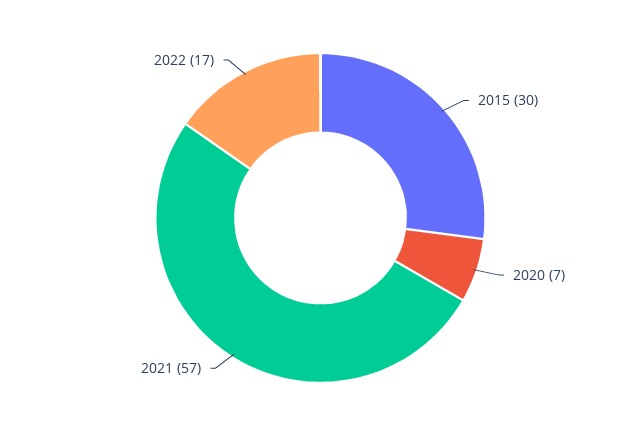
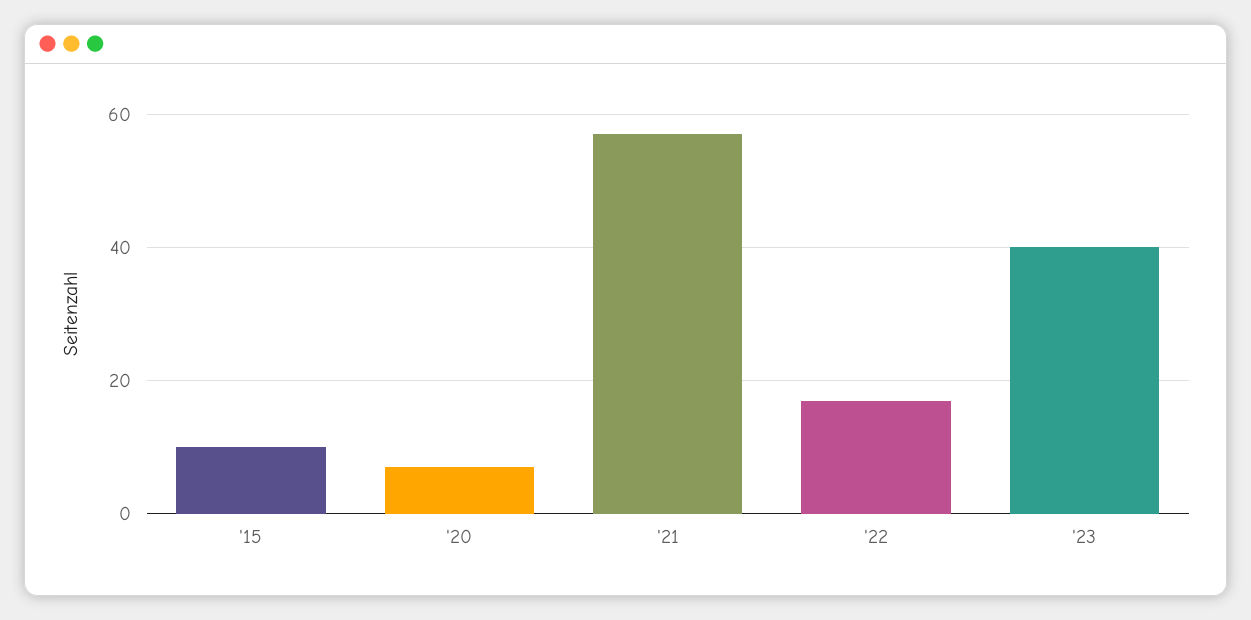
2015: 30 -> 10
'23: none -> 40

